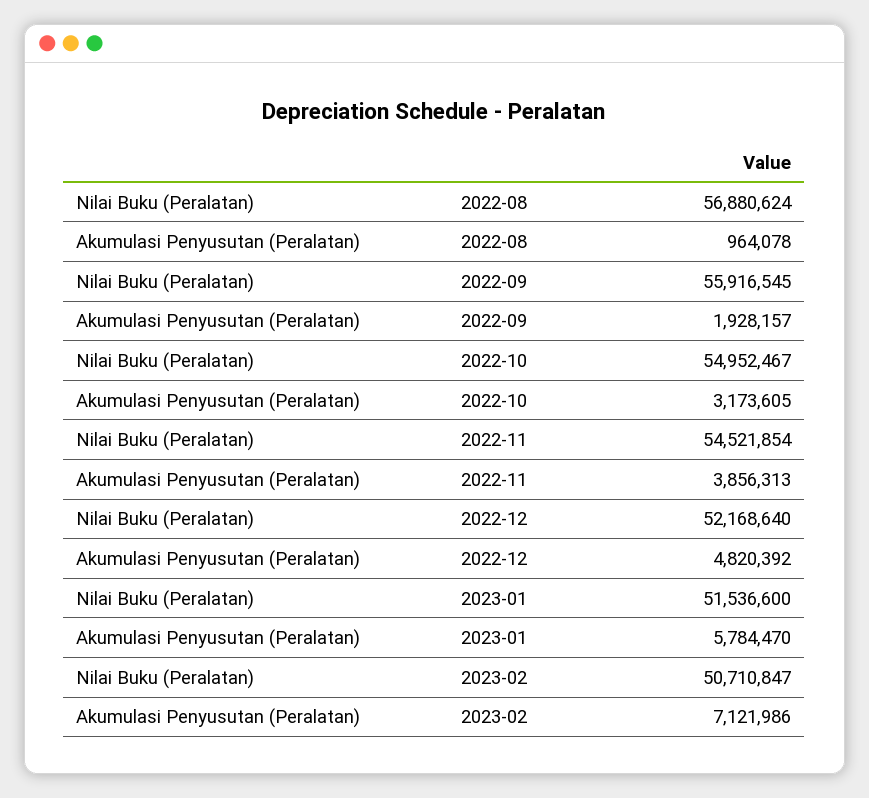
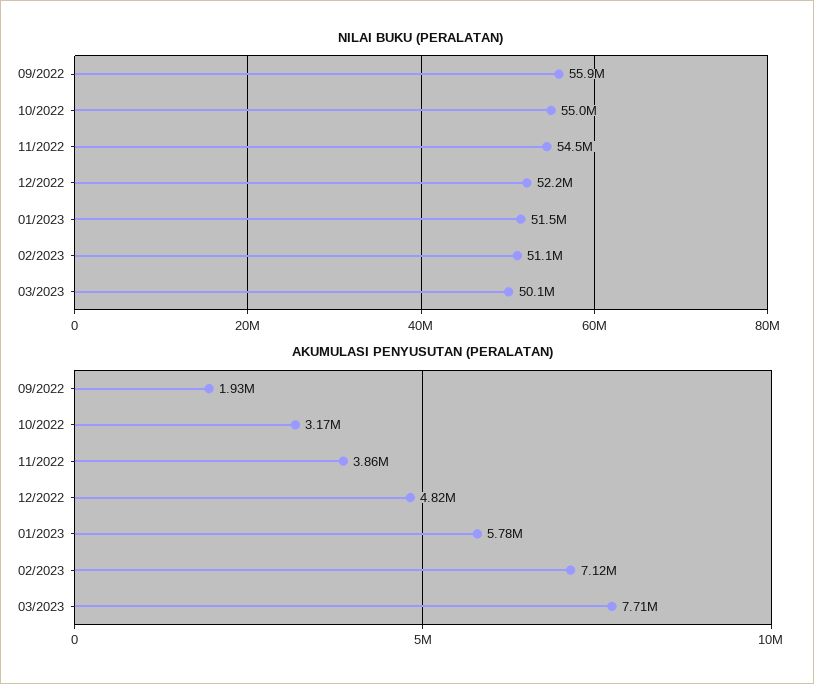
Nilai Buku (Peralatan), 2022-08: 56880624 -> none
Akumulasi Penyusutan (Peralatan), 2022-08: 964078 -> none
Nilai Buku (Peralatan), 2023-02: 50710847 -> 51100000
Nilai Buku (Peralatan), 03/2023: none -> 50100000
Akumulasi Penyusutan (Peralatan), 03/2023: none -> 7710000

